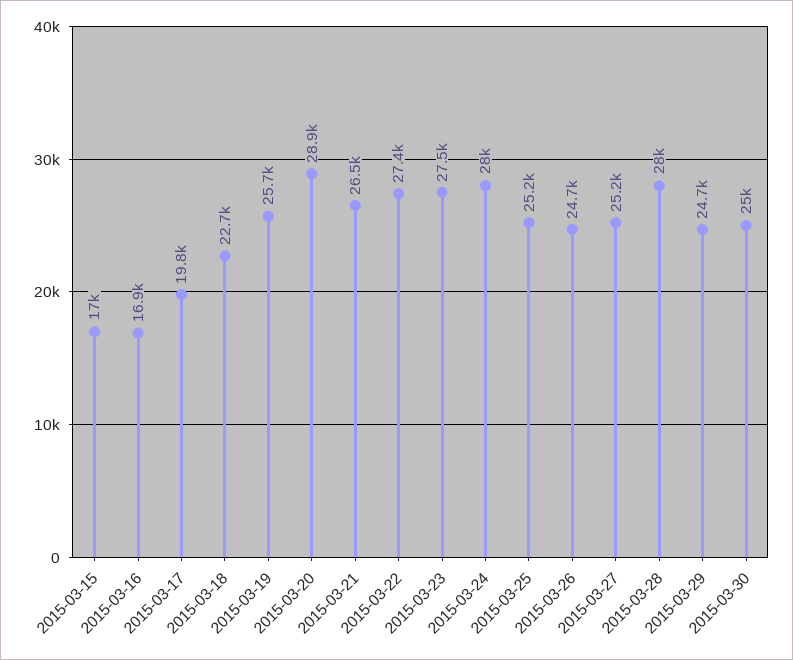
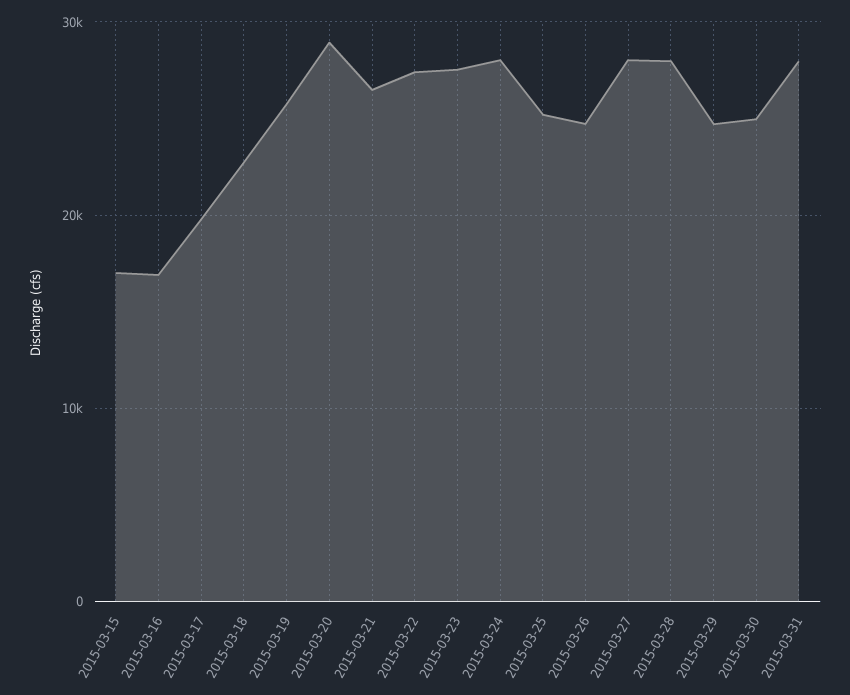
2015-03-27: 25200 -> 28000
2015-03-31: none -> 28000

